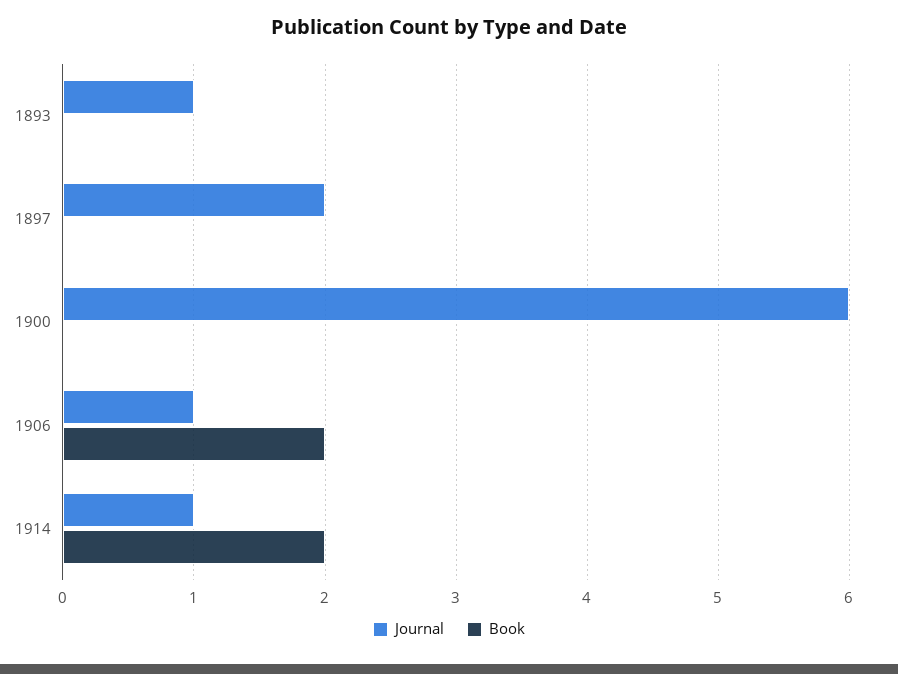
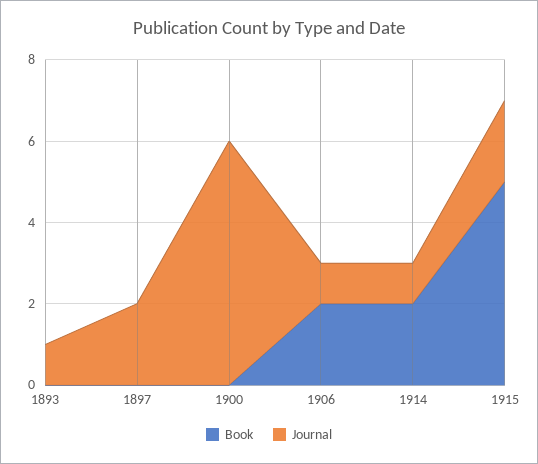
Book, 1915: none -> 5
Journal, 1915: none -> 2

